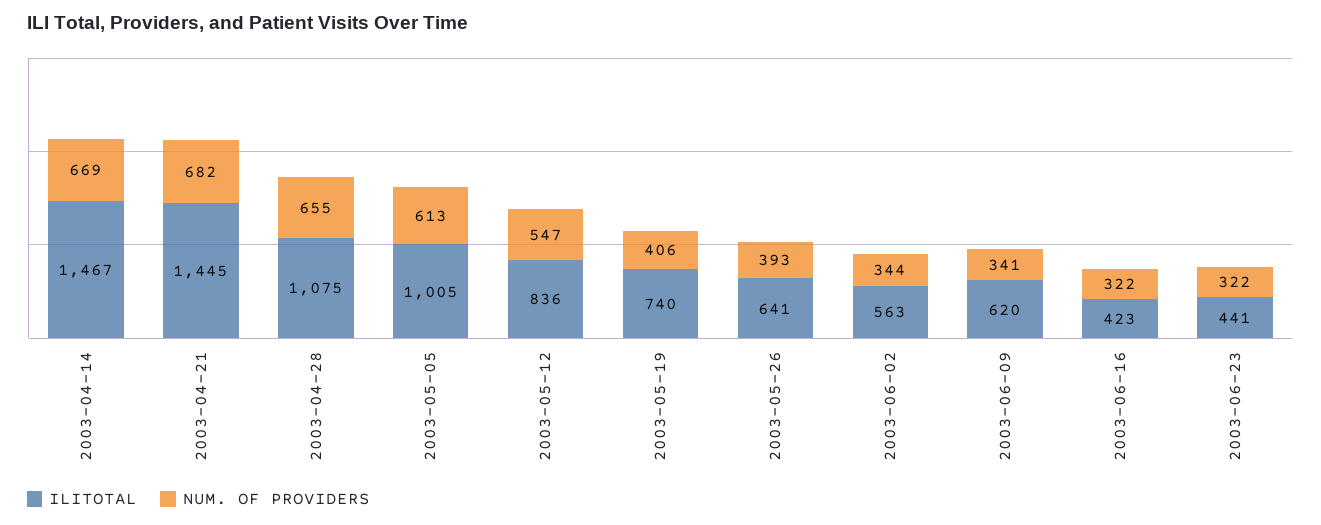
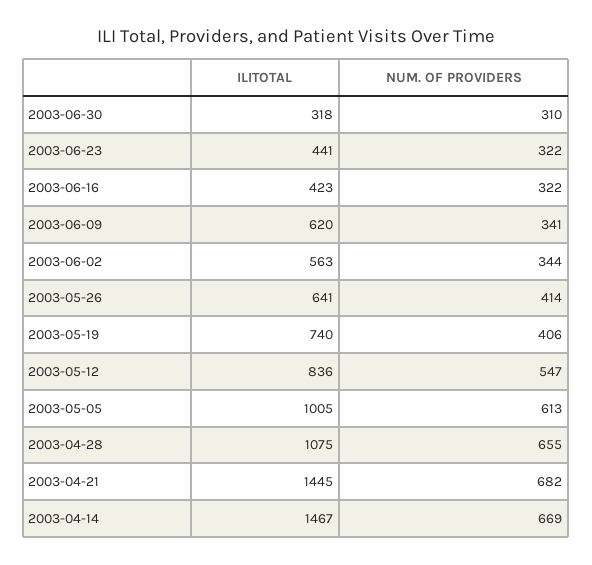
NUM. OF PROVIDERS, 2003-05-26: 393 -> 414
ILITOTAL, 2003-06-30: none -> 318
NUM. OF PROVIDERS, 2003-06-30: none -> 310

